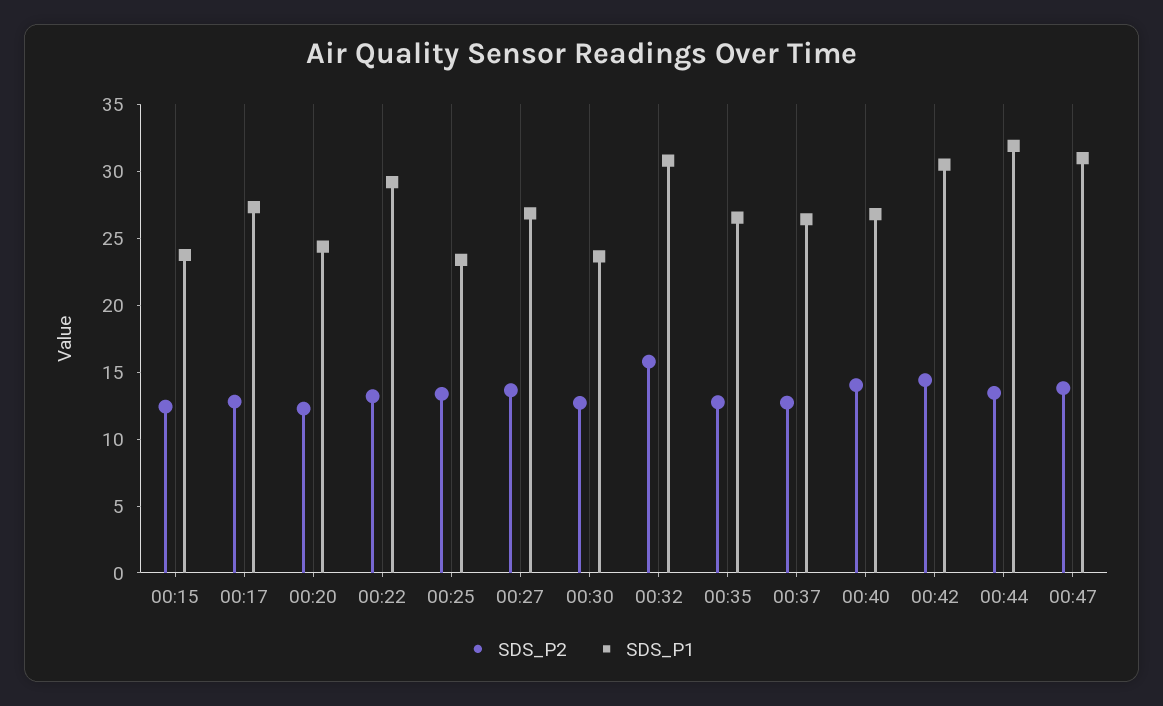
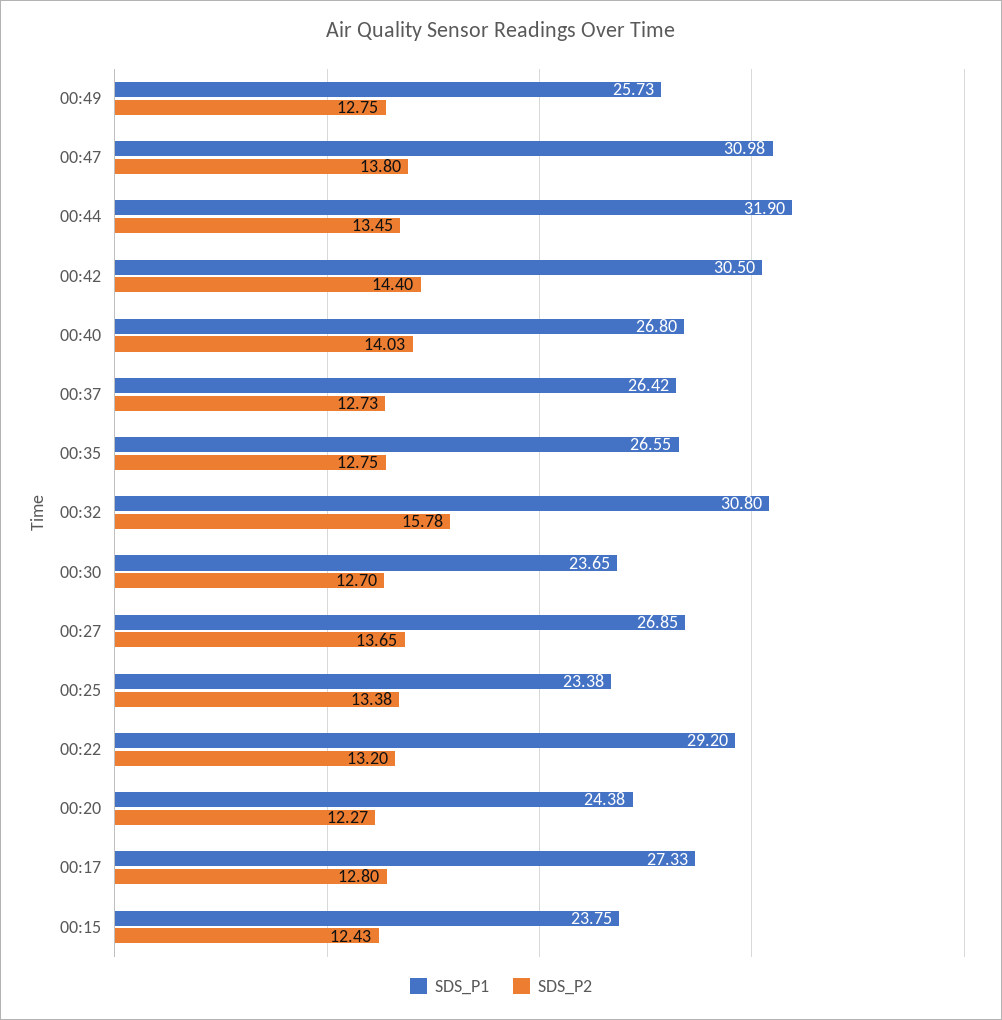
SDS_P1, 00:49: none -> 25.73
SDS_P2, 00:49: none -> 12.75

